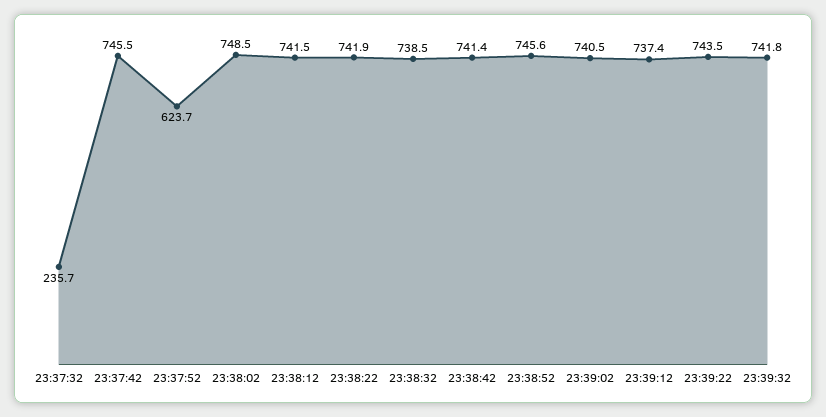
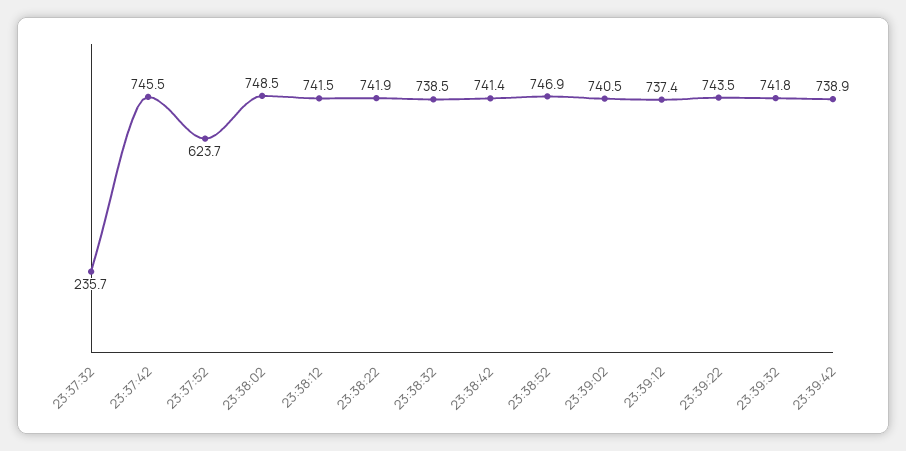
23:38:52: 745.6 -> 746.9
23:39:42: none -> 738.9

